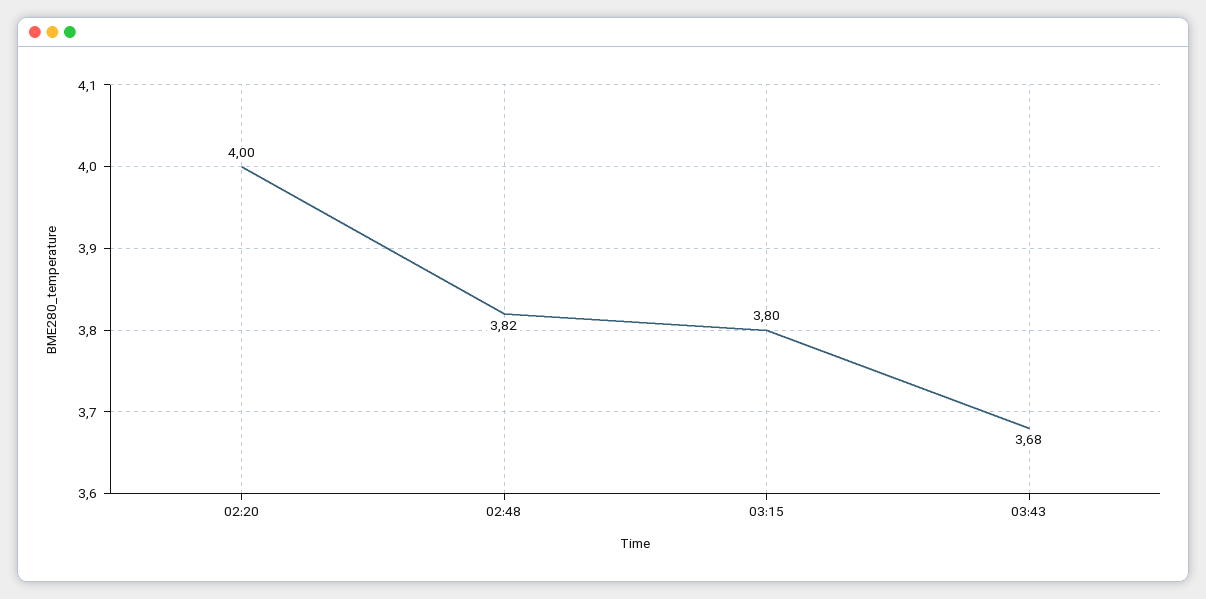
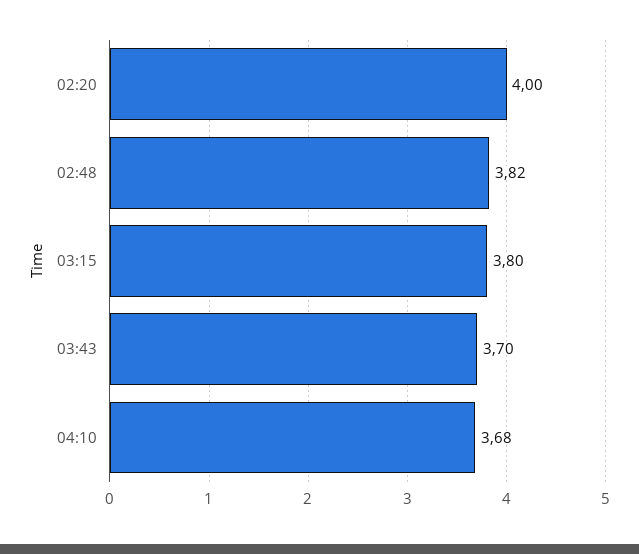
03:43: 3.68 -> 3.7
04:10: none -> 3.68

